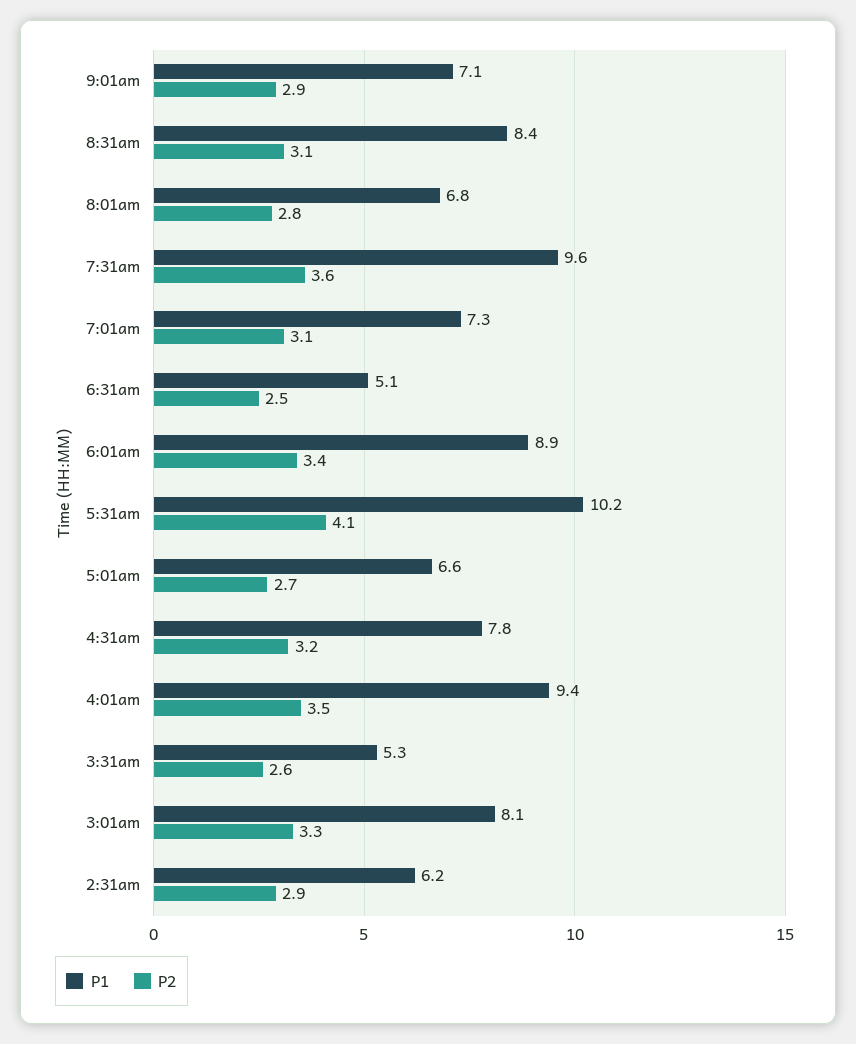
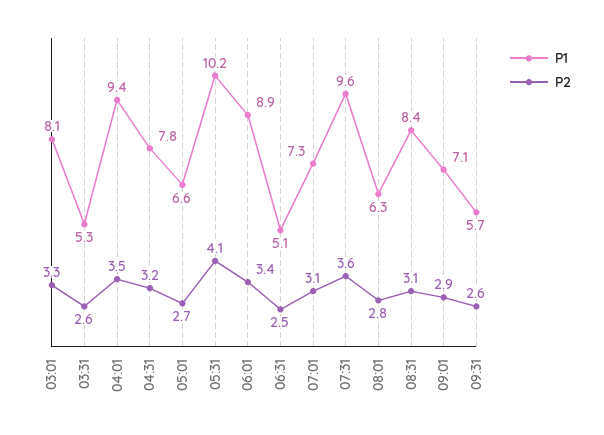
P1, 8:01am: 6.8 -> 6.3
P1, 2:31am: 6.2 -> none
P2, 2:31am: 2.9 -> none
P1, 09:31: none -> 5.7
P2, 09:31: none -> 2.6

